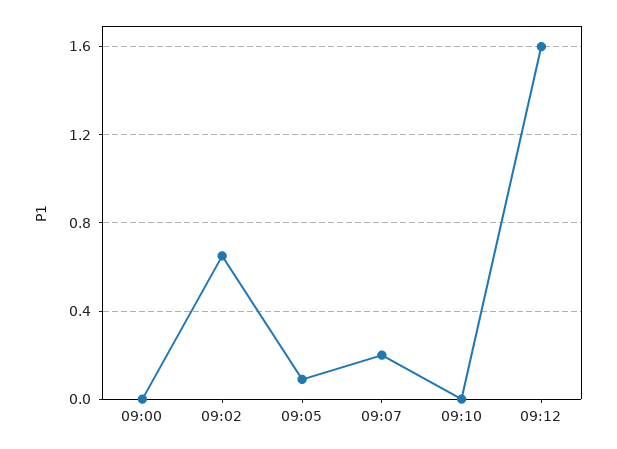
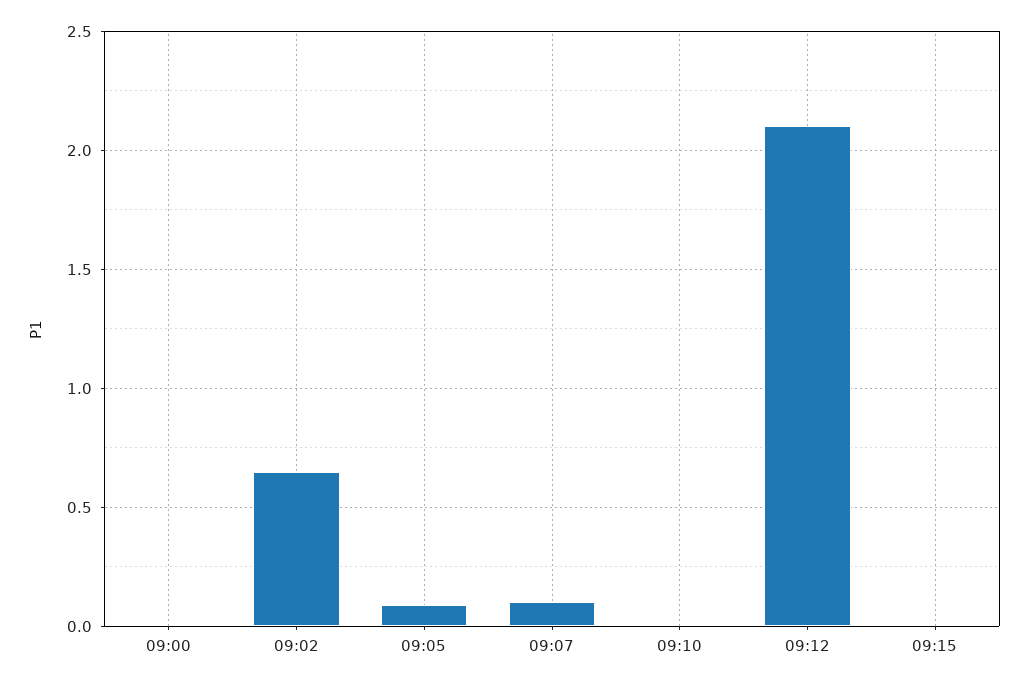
09:07: 0.2 -> 0.1
09:12: 1.6 -> 2.1
09:15: none -> 0

